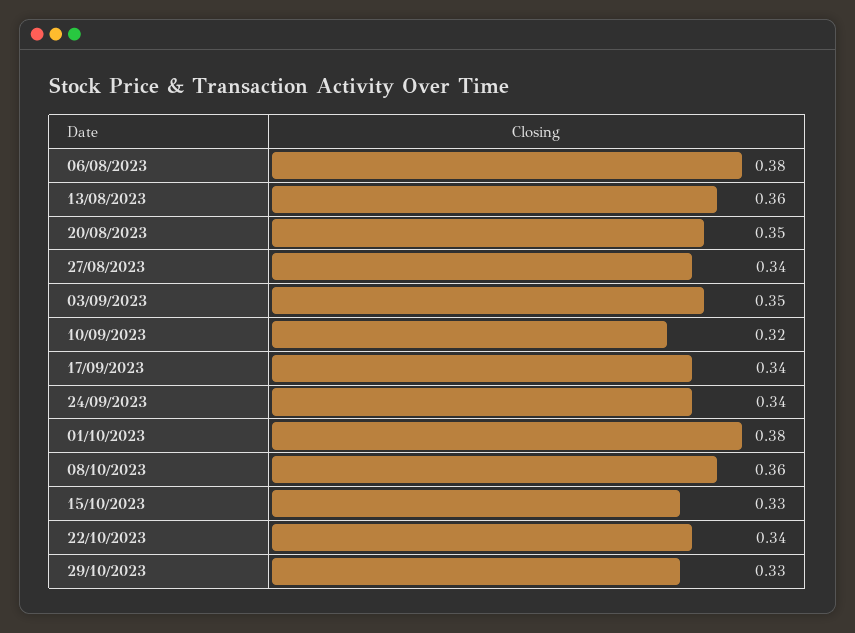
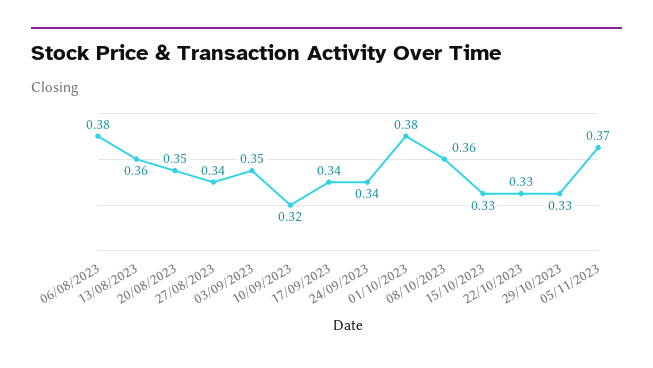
22/10/2023: 0.34 -> 0.33
05/11/2023: none -> 0.37

